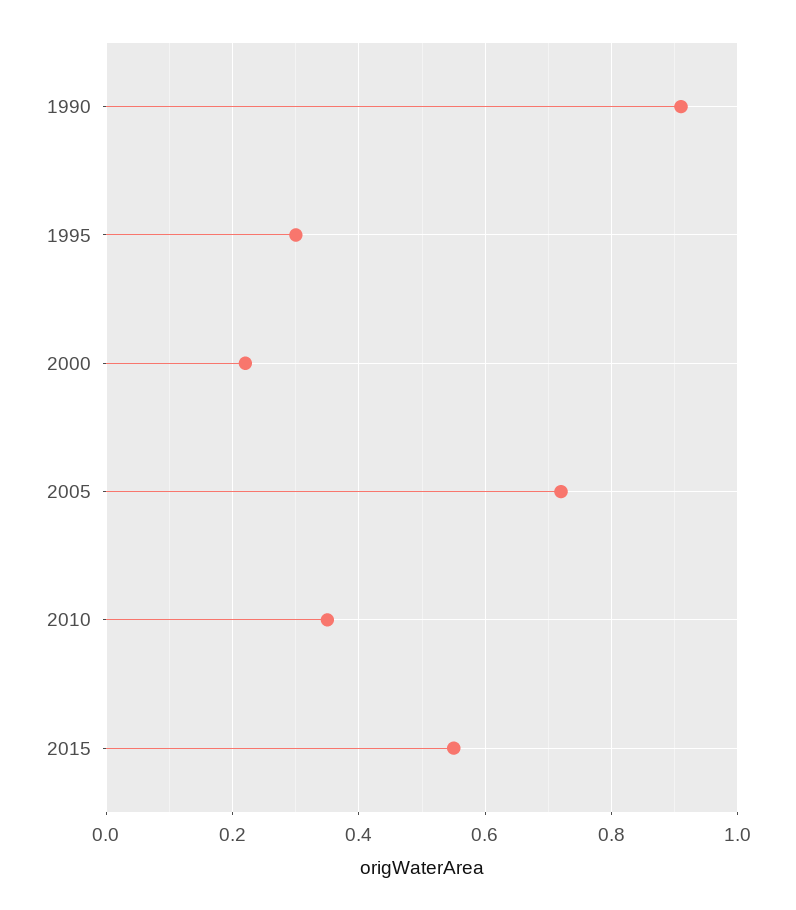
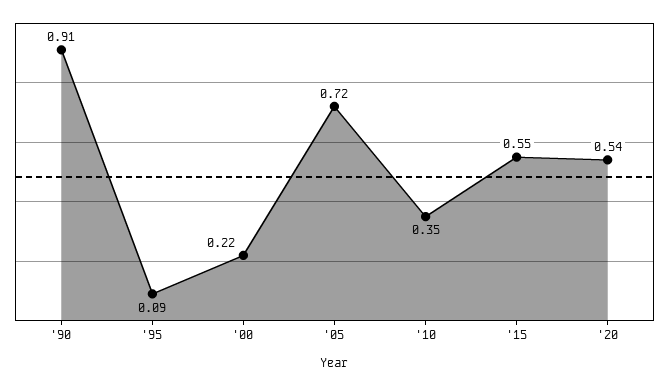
1995: 0.3 -> 0.09
'20: none -> 0.54

